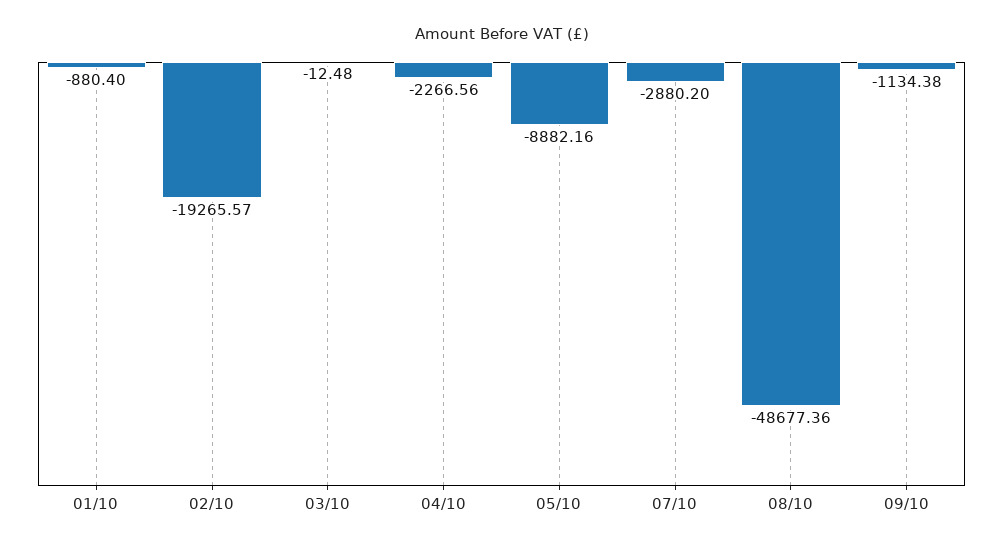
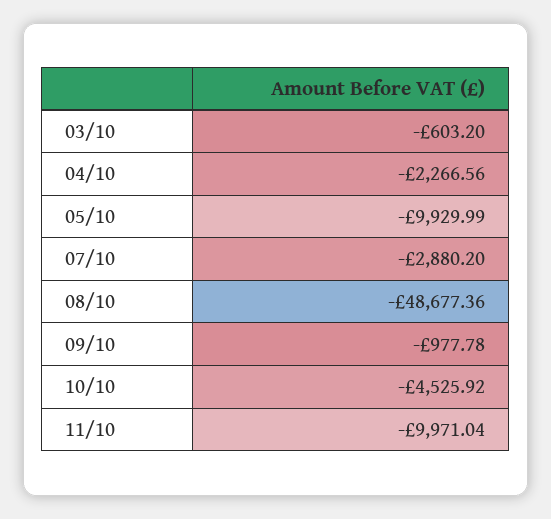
01/10: -880.4 -> none
02/10: -19265.57 -> none
03/10: -12.48 -> -603.2
05/10: -8882.16 -> -9929.99
09/10: -1134.38 -> -977.78
10/10: none -> -4525.92
11/10: none -> -9971.04

